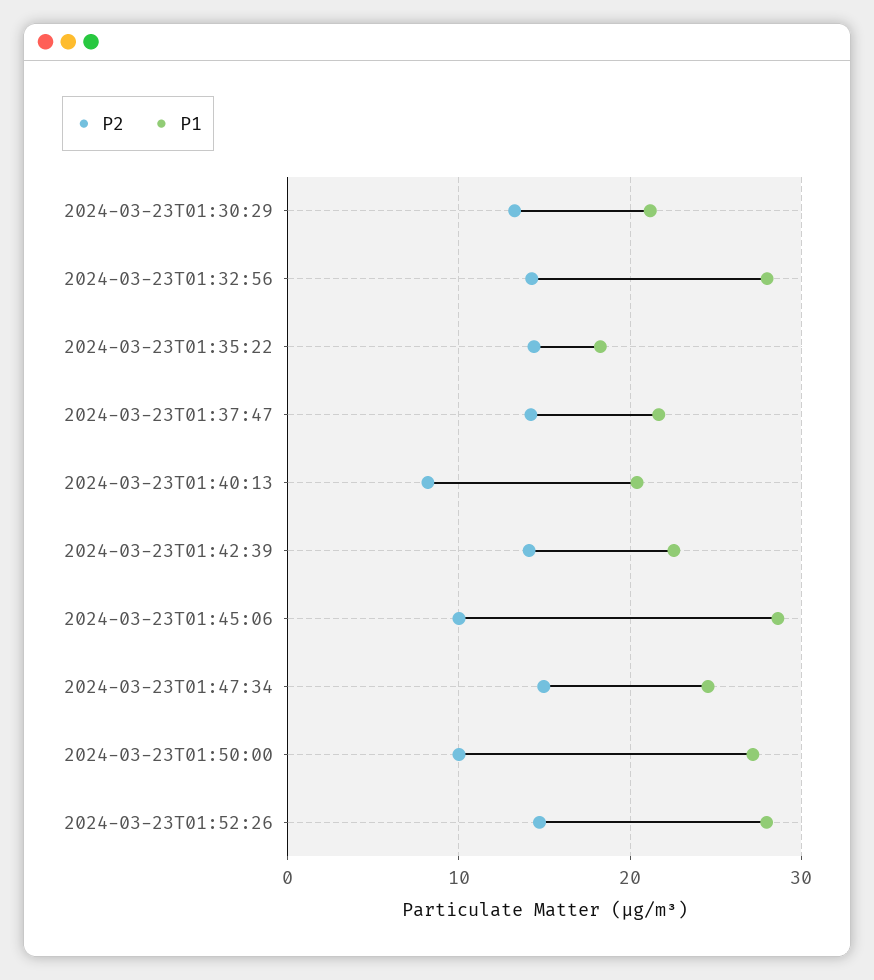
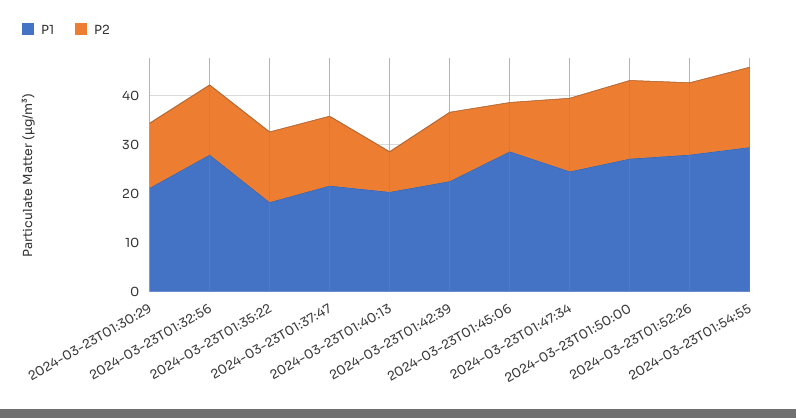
P2, 2024-03-23T01:50:00: 10 -> 16
P1, 2024-03-23T01:54:55: none -> 30
P2, 2024-03-23T01:54:55: none -> 16

